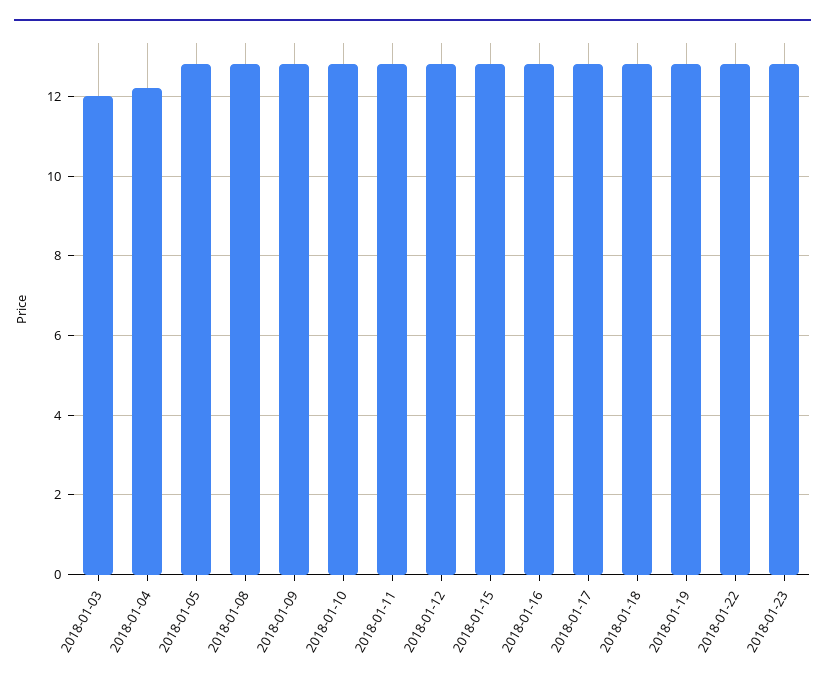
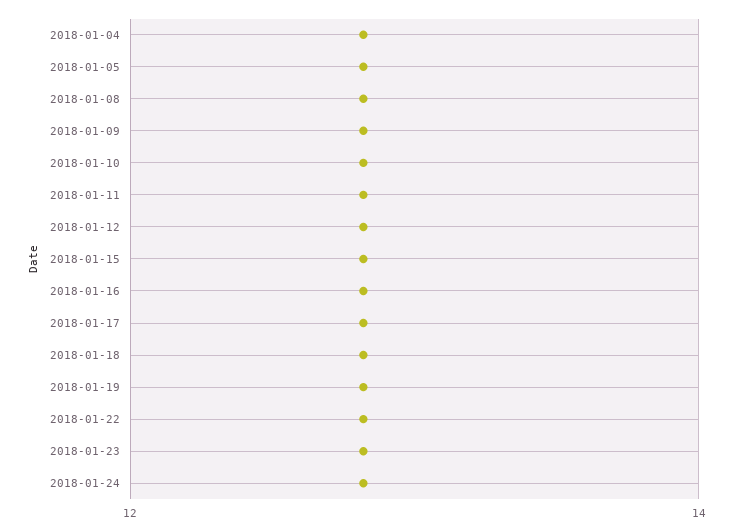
2018-01-03: 12 -> none
2018-01-04: 12.2 -> 12.8
2018-01-24: none -> 12.8

